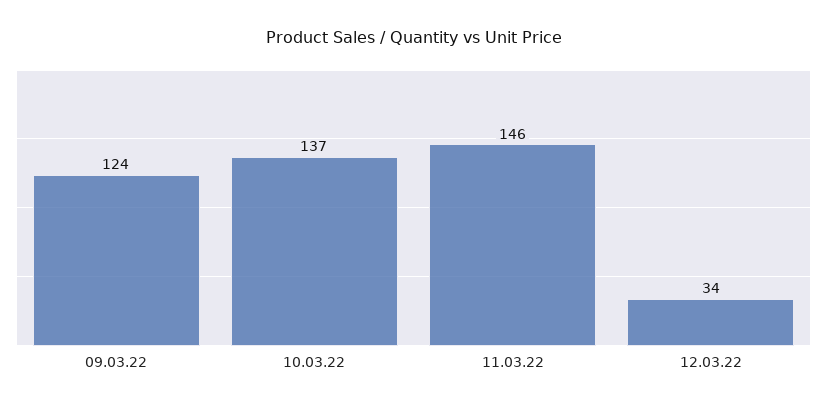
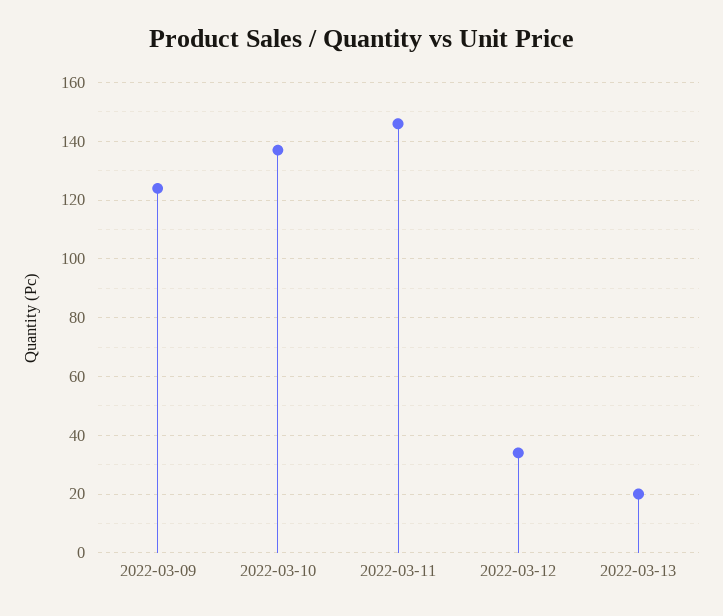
2022-03-13: none -> 20

